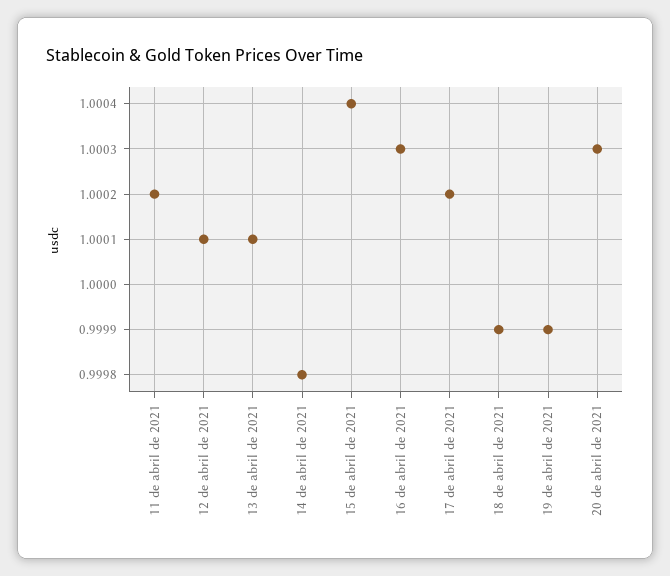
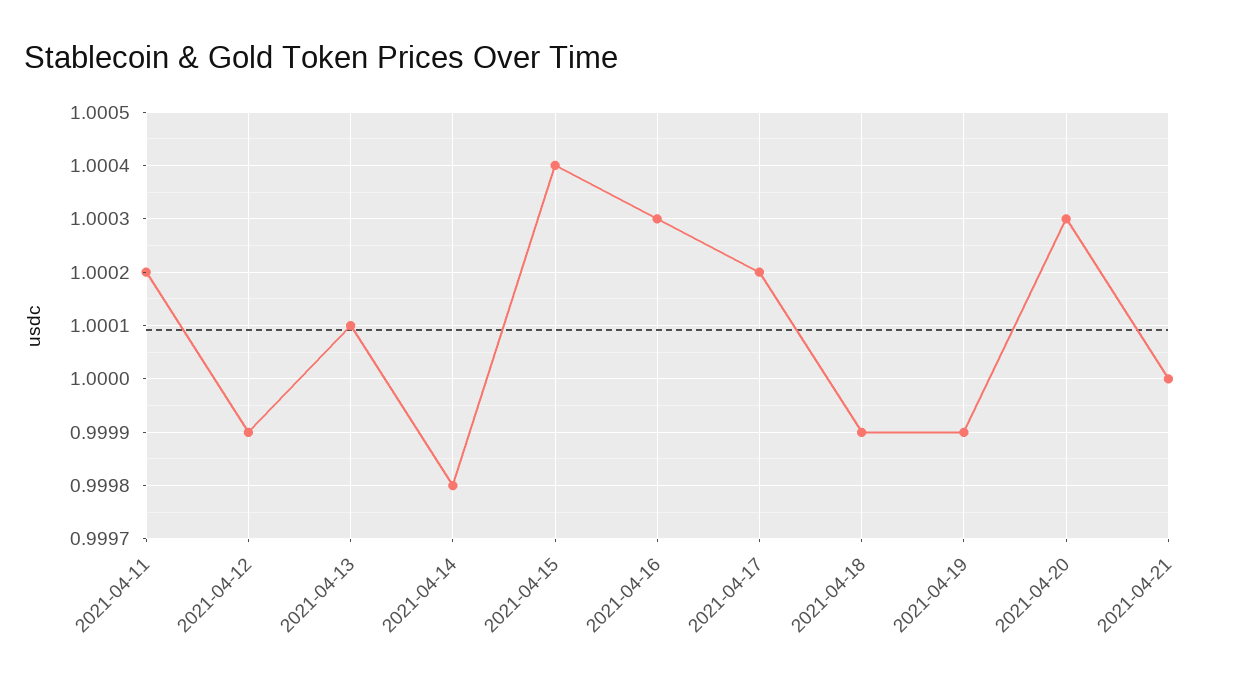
12 de abril de 2021: 1.0001 -> 0.9999
2021-04-21: none -> 1

